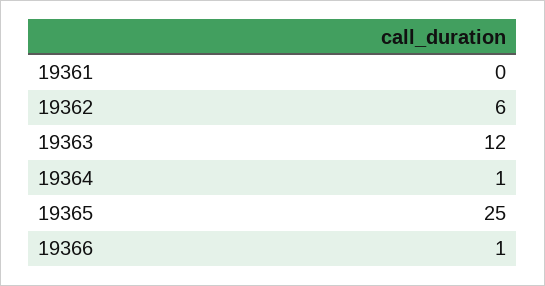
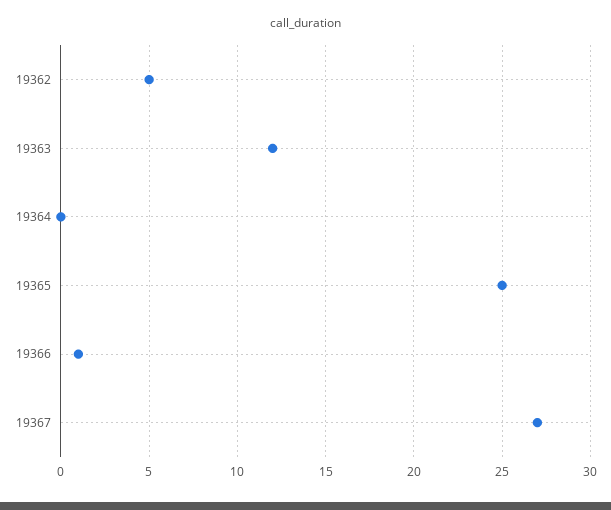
19361: 0 -> none
19362: 6 -> 5
19364: 1 -> 0
19367: none -> 27

